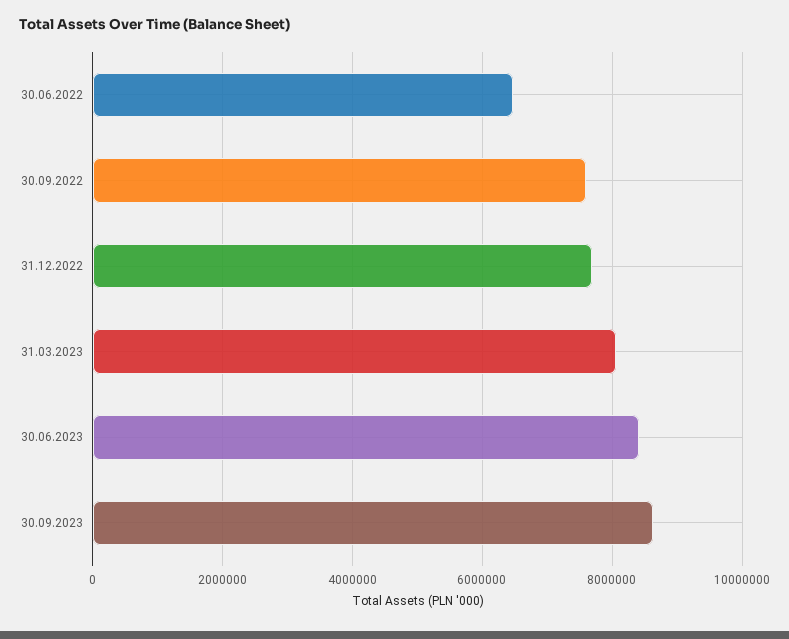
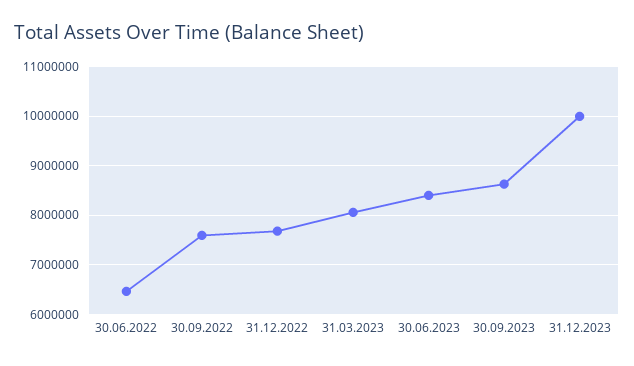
31.12.2023: none -> 10000000

